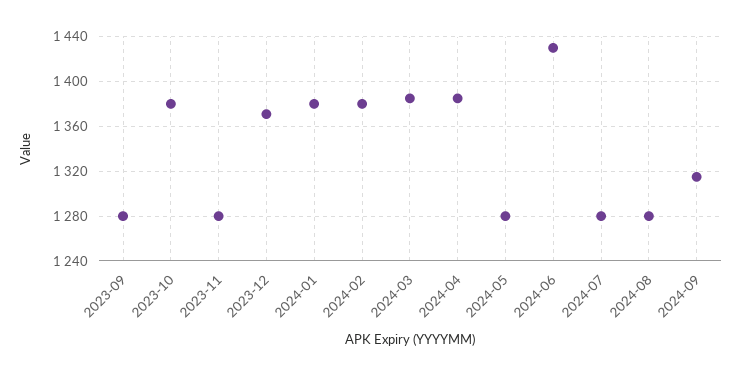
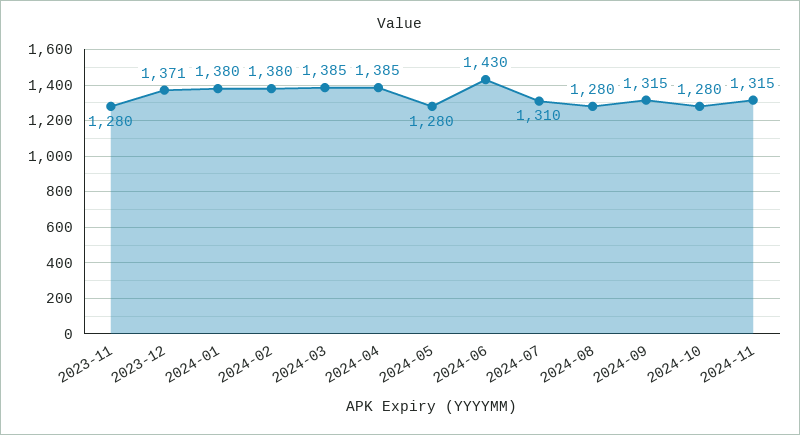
2023-09: 1280 -> none
2023-10: 1380 -> none
2024-07: 1280 -> 1310
2024-10: none -> 1280
2024-11: none -> 1315

